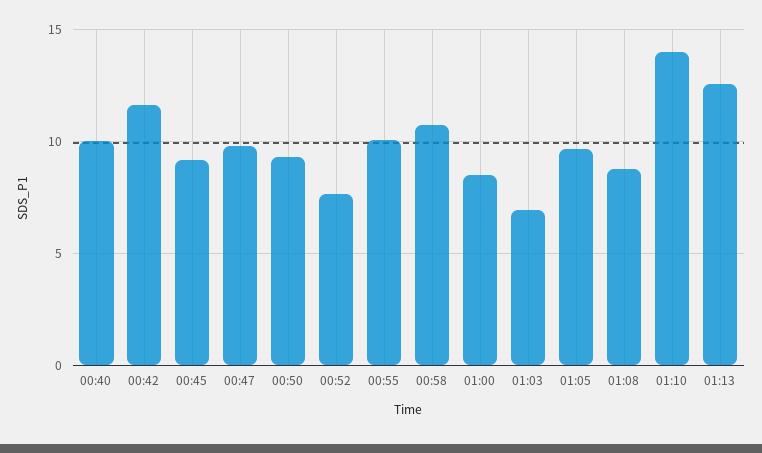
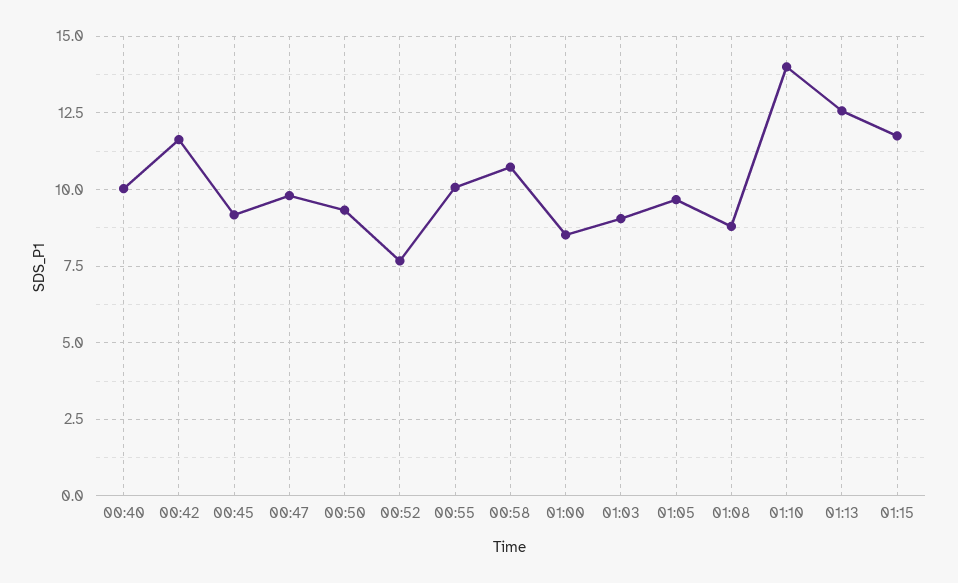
01:03: 7 -> 9
01:15: none -> 11.75

